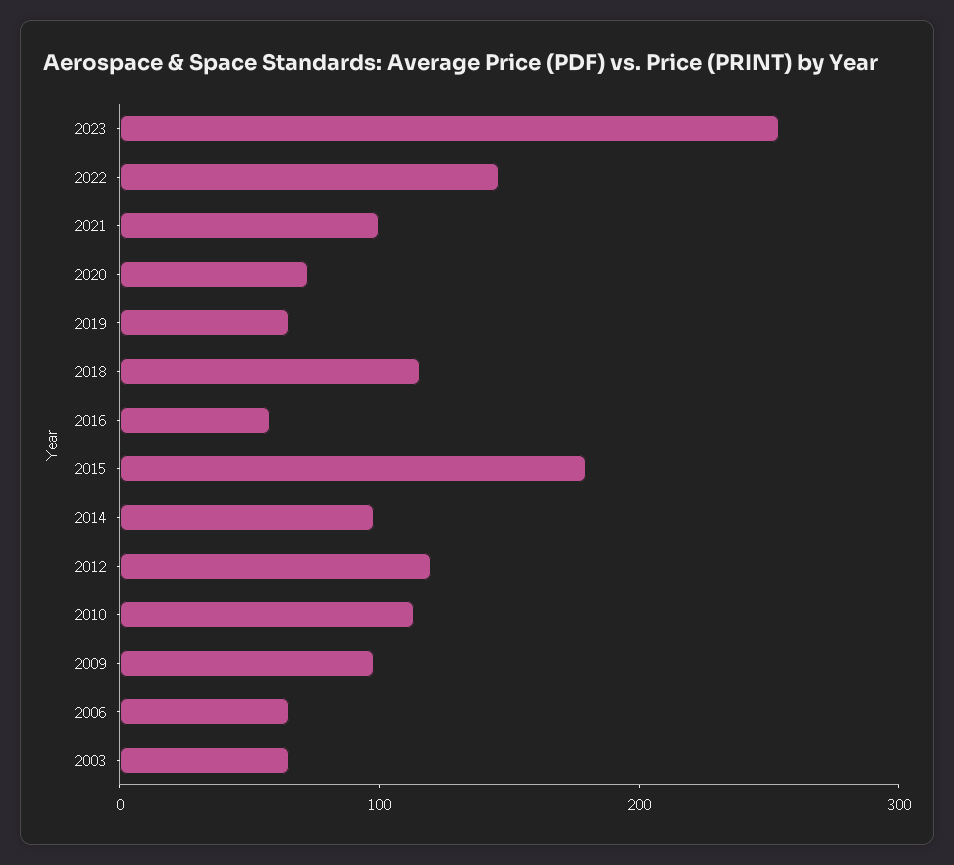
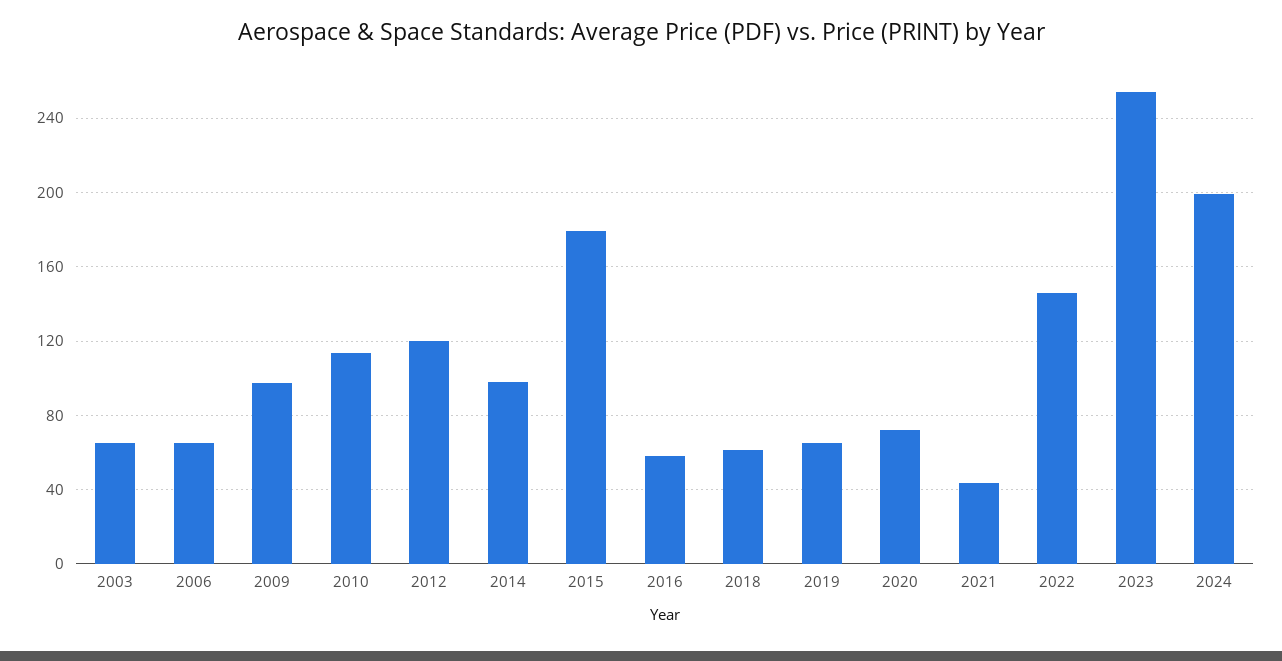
2021: 100 -> 45
2018: 120 -> 60
2024: none -> 200

